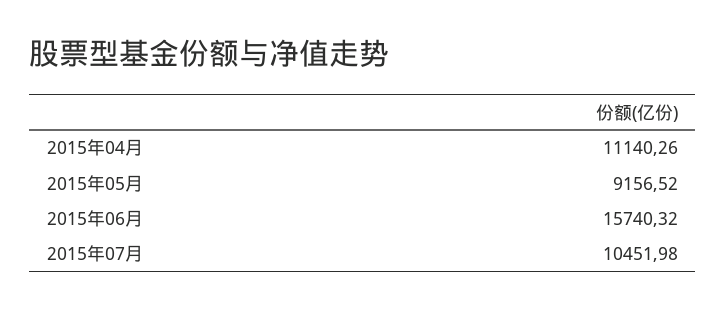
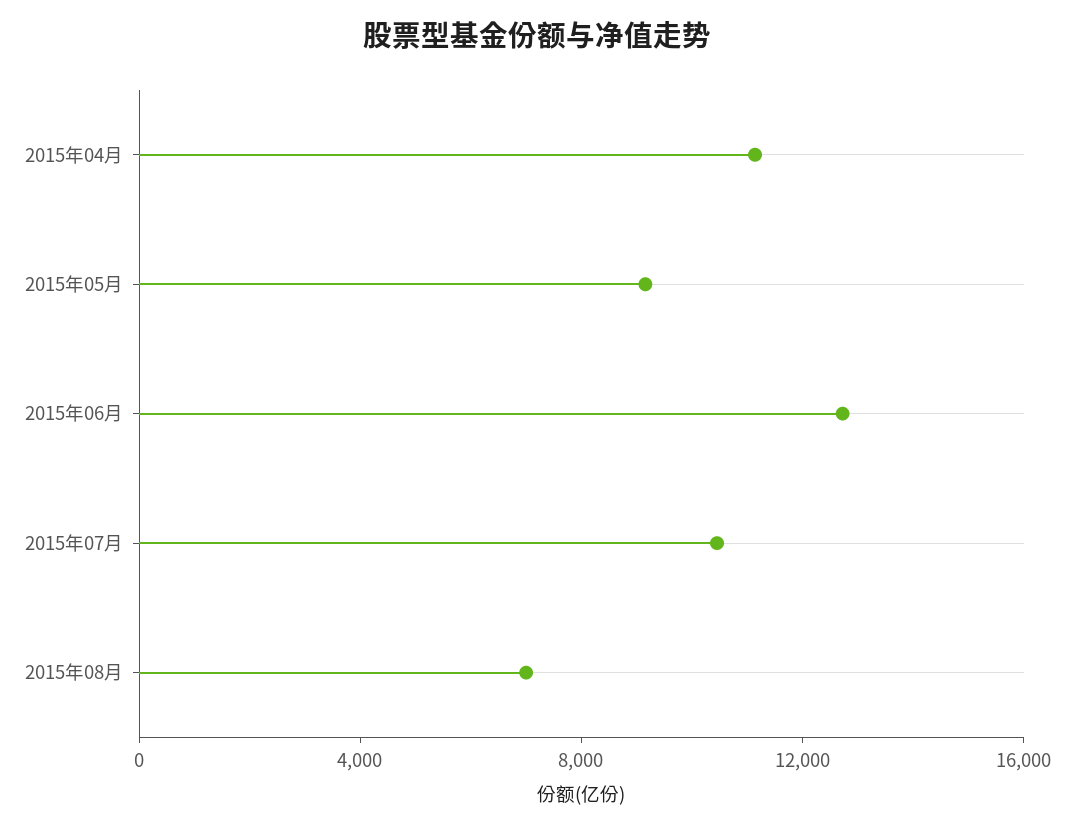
2015年06月: 15740.32 -> 13000
2015年08月: none -> 7000

